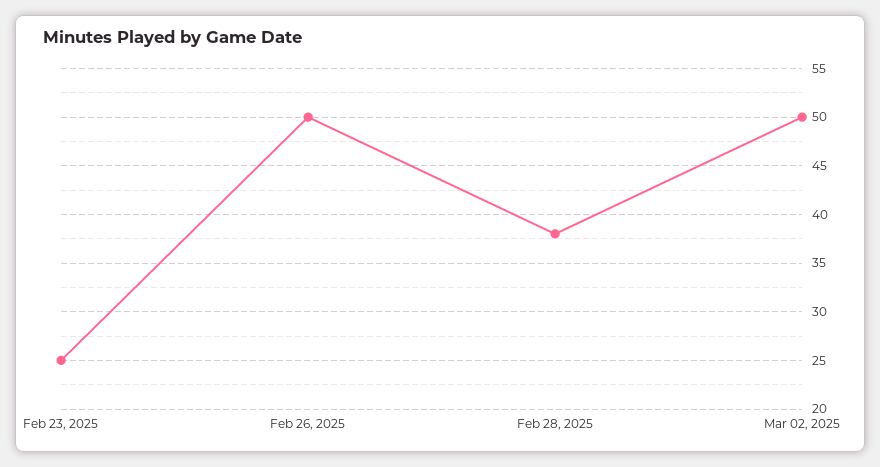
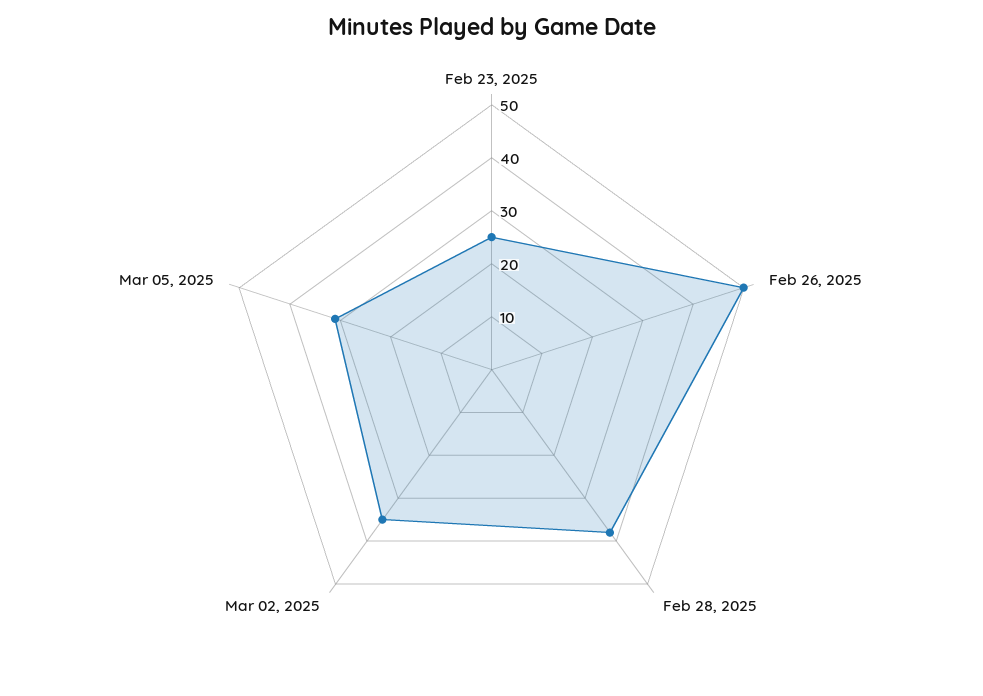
Mar 02, 2025: 50 -> 35
Mar 05, 2025: none -> 30

